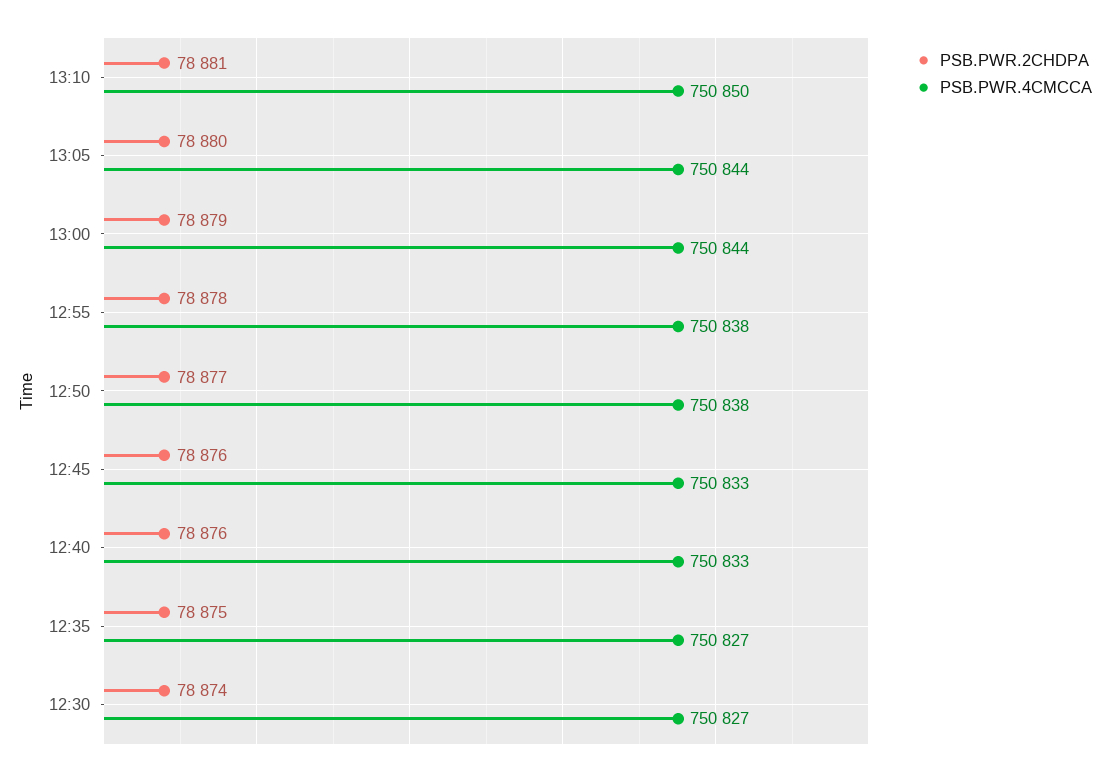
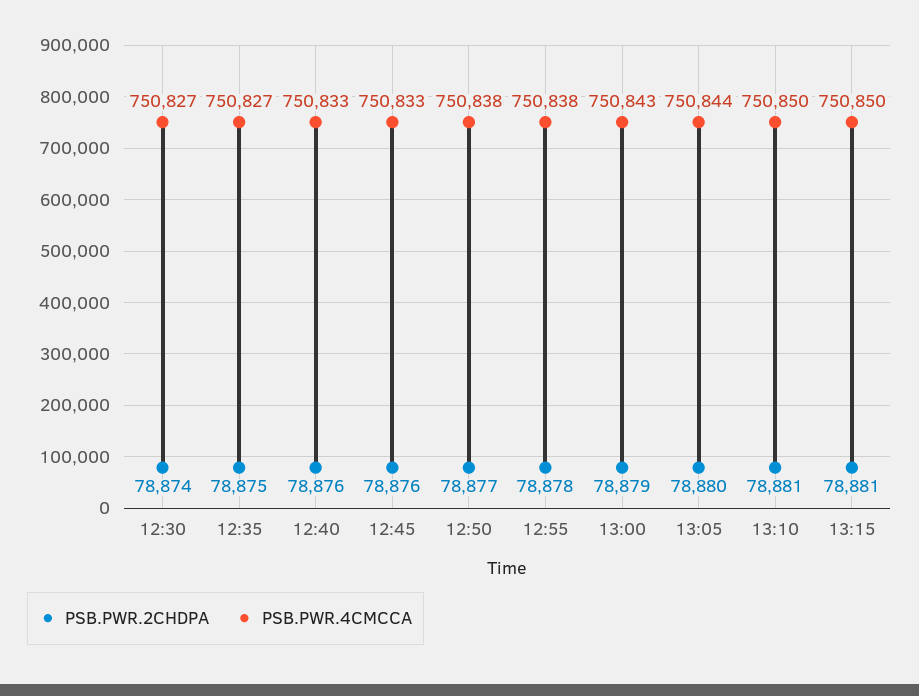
PSB.PWR.4CMCCA, 13:00: 750844 -> 750843
PSB.PWR.2CHDPA, 13:15: none -> 78881
PSB.PWR.4CMCCA, 13:15: none -> 750850

